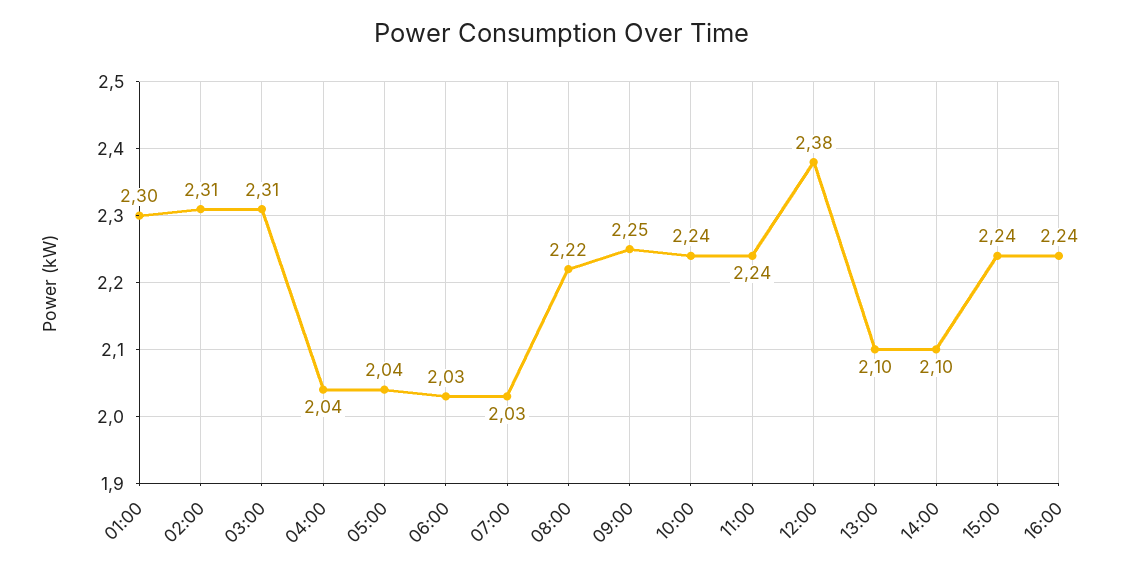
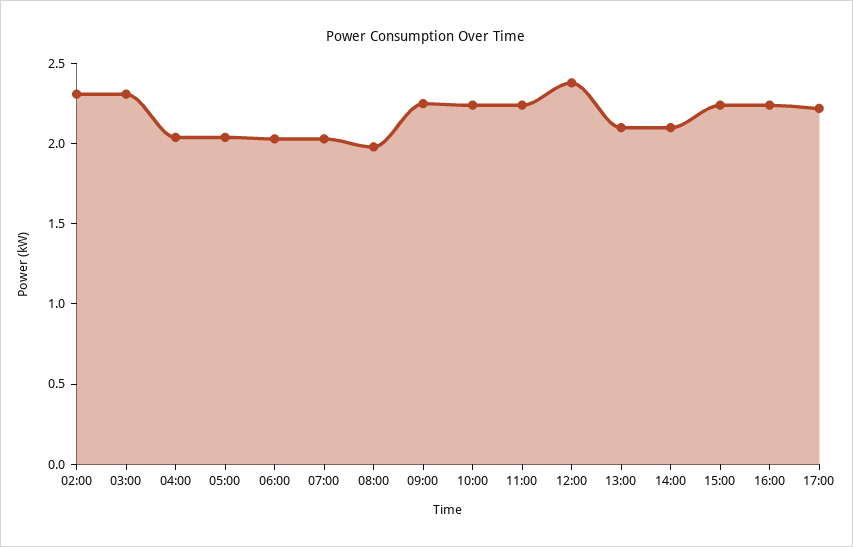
01:00: 2.3 -> none
08:00: 2.22 -> 2
17:00: none -> 2.2

